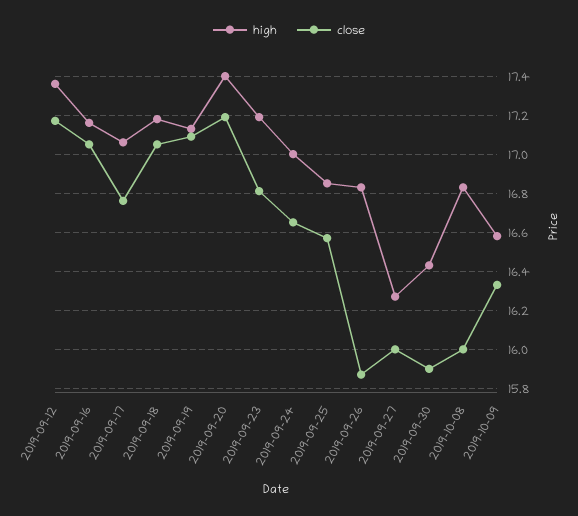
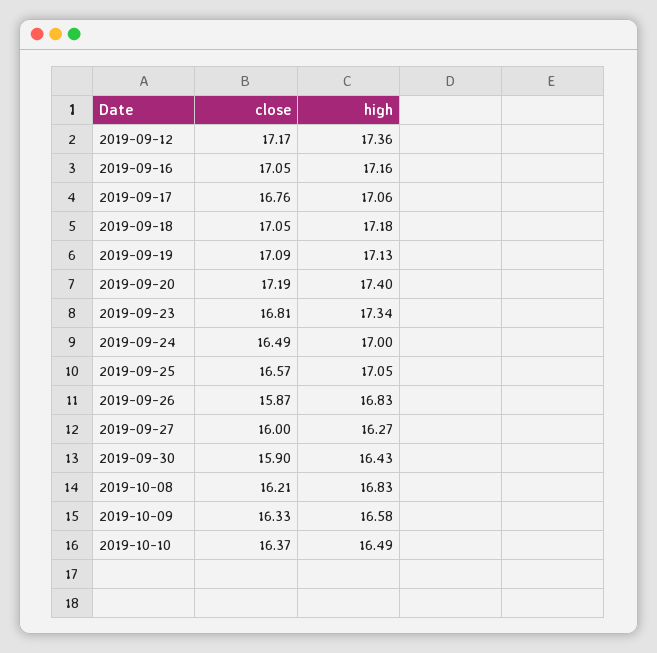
high, 2019-09-23: 17.2 -> 17.34
close, 2019-09-24: 16.65 -> 16.49
high, 2019-09-25: 16.85 -> 17.05
close, 2019-10-08: 16 -> 16.21
close, 2019-10-10: none -> 16.37
high, 2019-10-10: none -> 16.49

